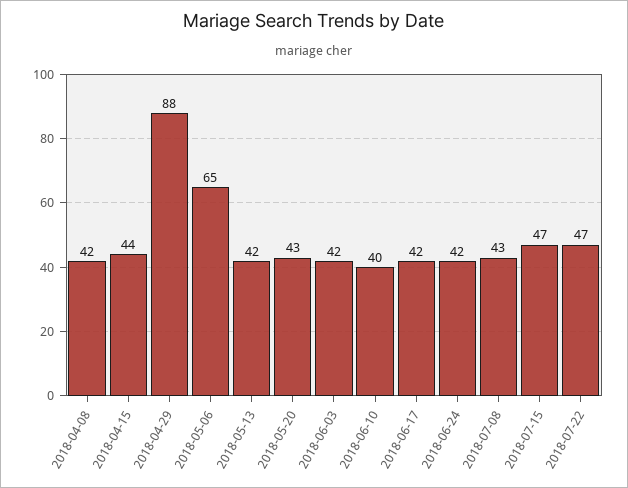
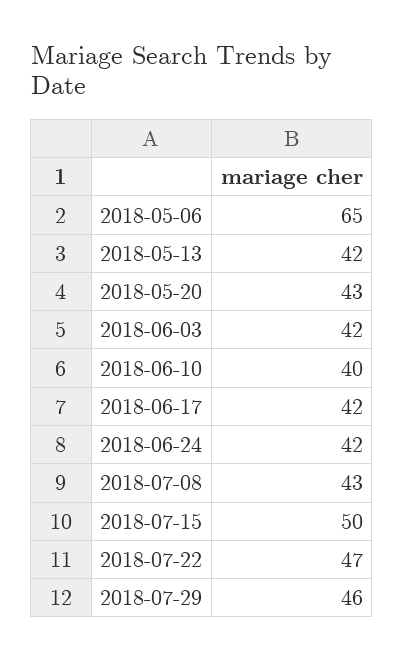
2018-04-08: 42 -> none
2018-04-15: 44 -> none
2018-04-29: 88 -> none
2018-07-15: 47 -> 50
2018-07-29: none -> 46

